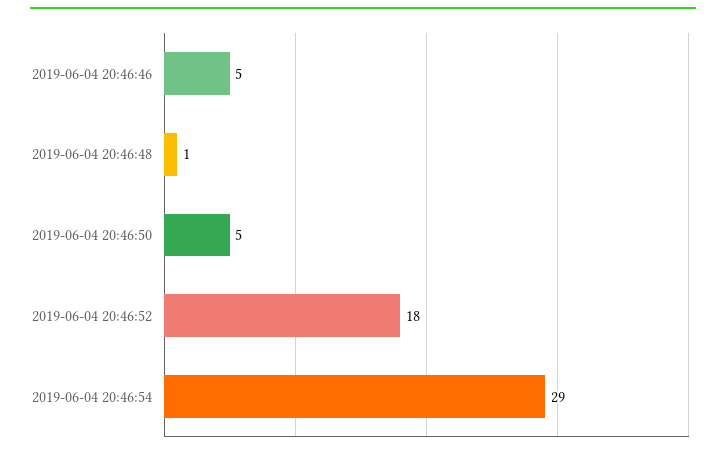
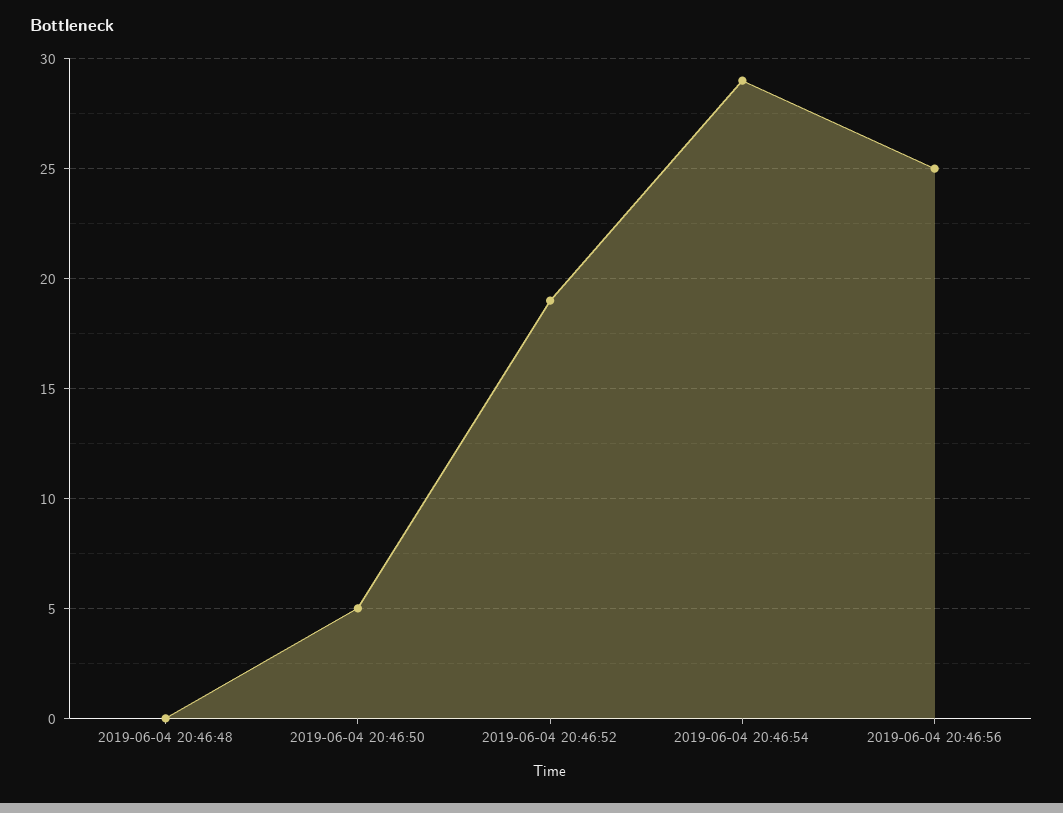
2019-06-04 20:46:46: 5 -> none
2019-06-04 20:46:48: 1 -> 0
2019-06-04 20:46:52: 18 -> 19
2019-06-04 20:46:56: none -> 25

